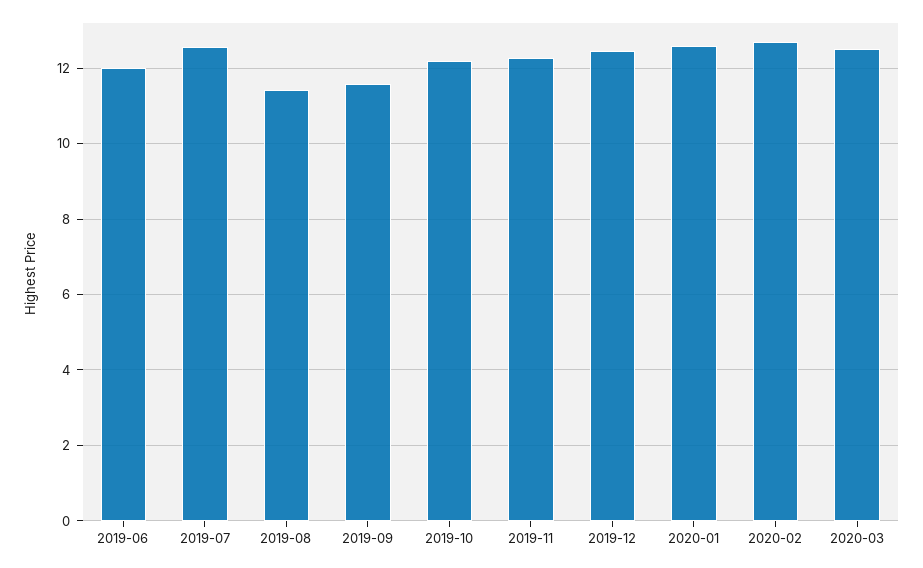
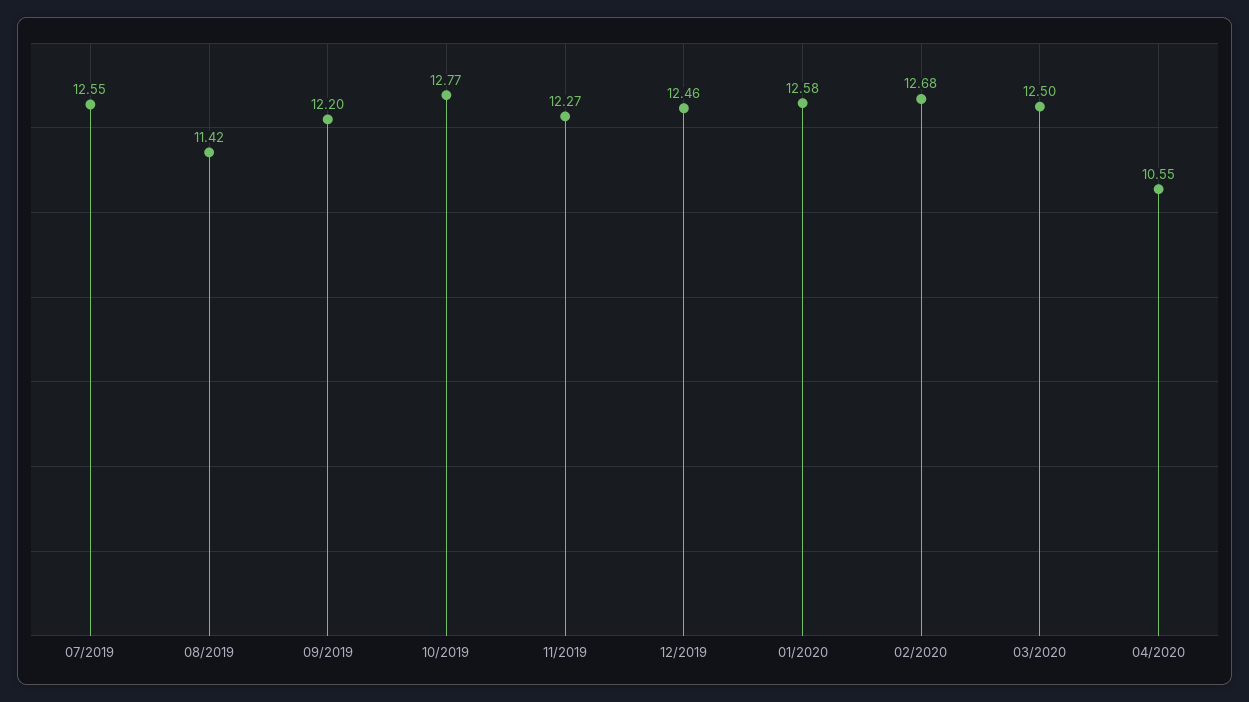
2019-06: 12 -> none
2019-09: 11.6 -> 12.2
2019-10: 12.2 -> 12.77
04/2020: none -> 10.55

